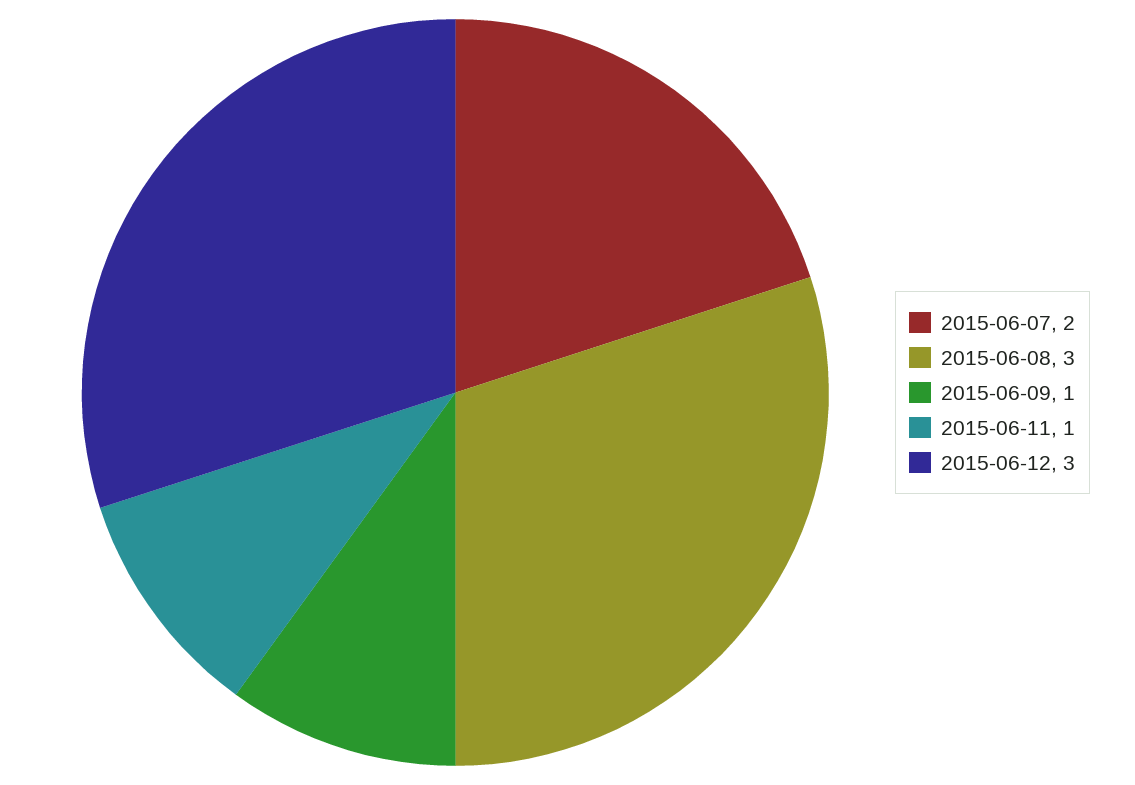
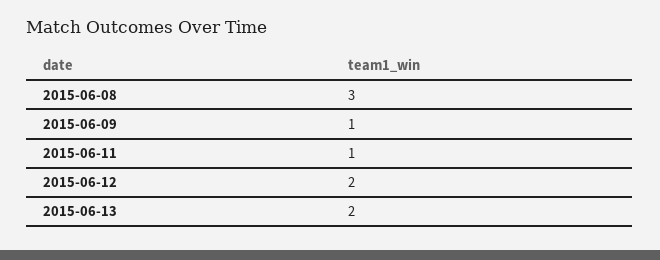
2015-06-07: 2 -> none
2015-06-12: 3 -> 2
2015-06-13: none -> 2

